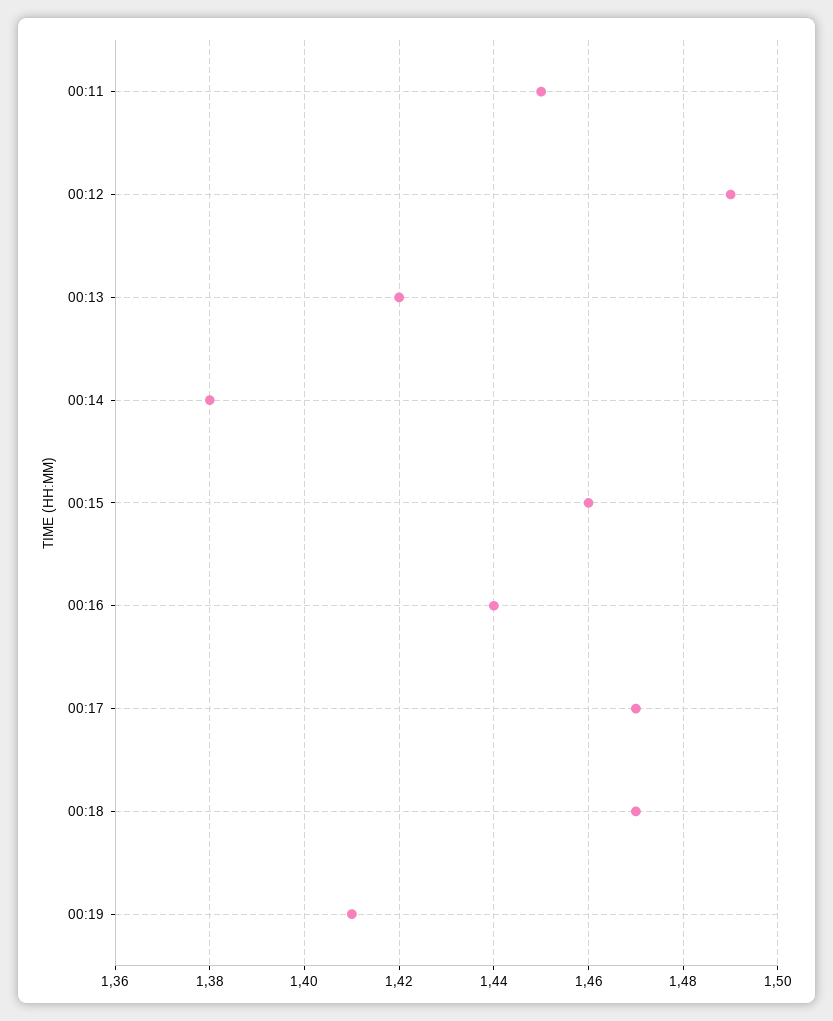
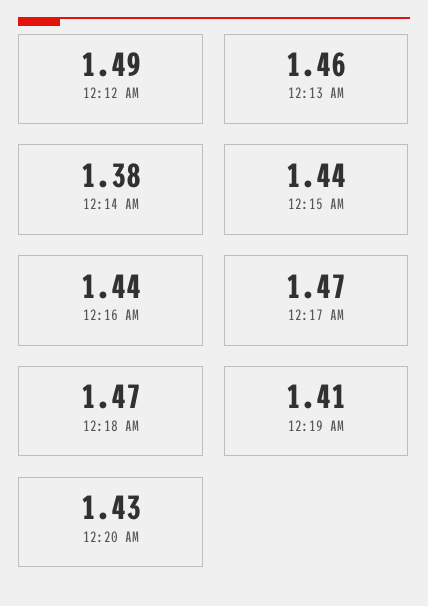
00:11: 1.45 -> none
00:13: 1.42 -> 1.46
00:15: 1.46 -> 1.44
12:20 AM: none -> 1.43

